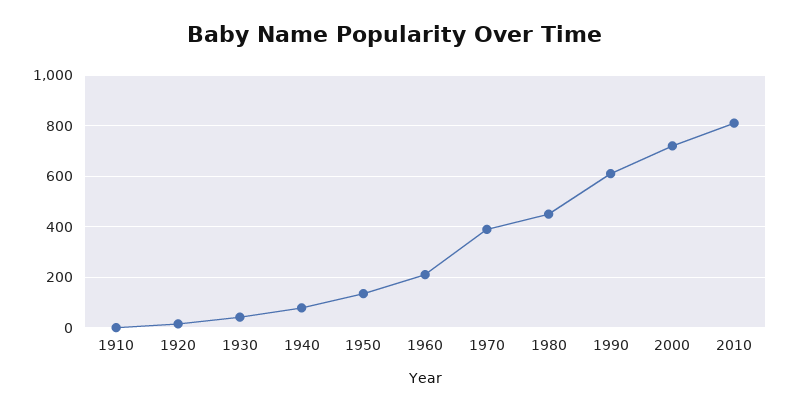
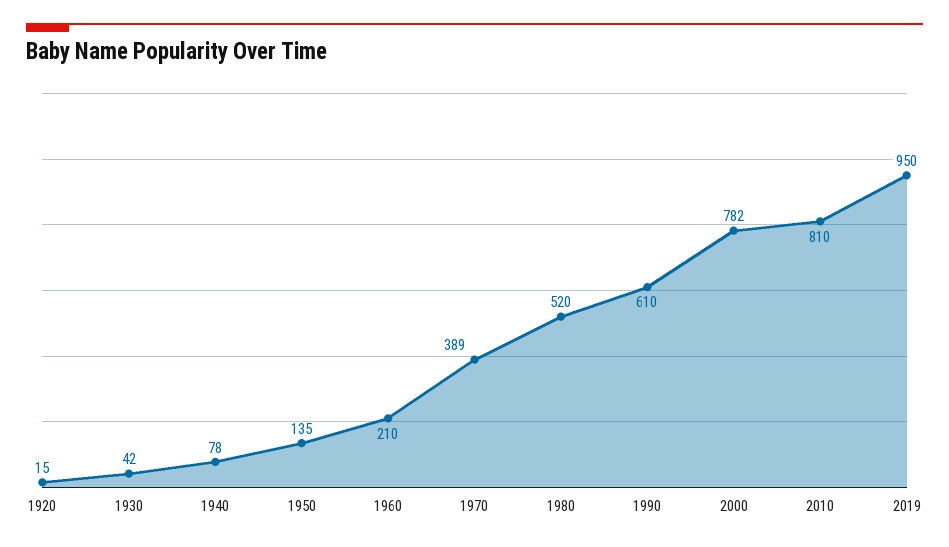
1910: 0 -> none
1980: 450 -> 520
2000: 725 -> 782
2019: none -> 950

